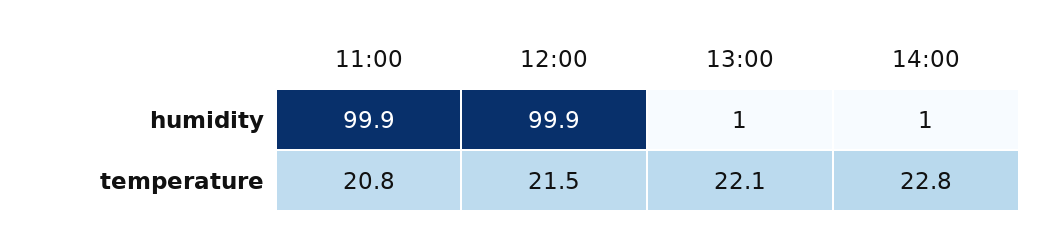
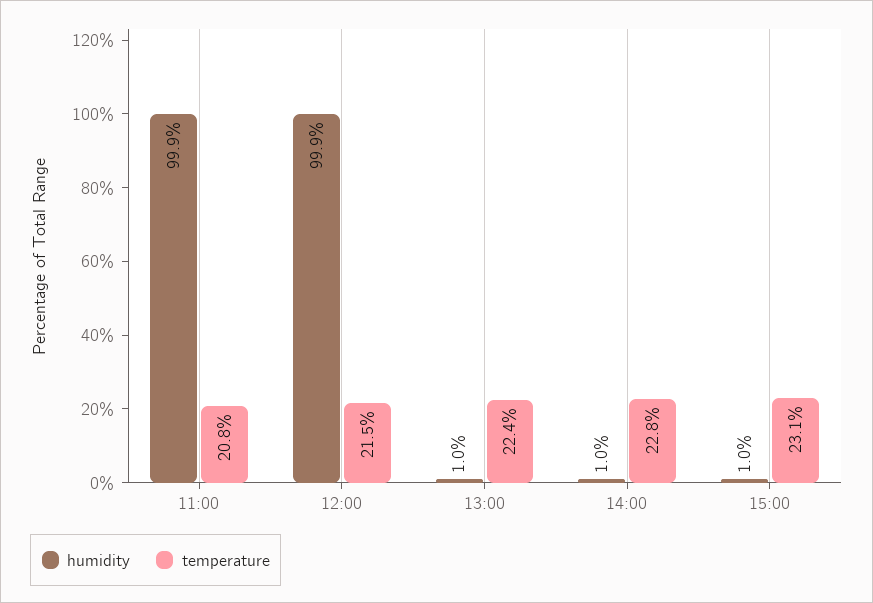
temperature, 13:00: 22.1 -> 22.4
humidity, 15:00: none -> 1
temperature, 15:00: none -> 23.1

